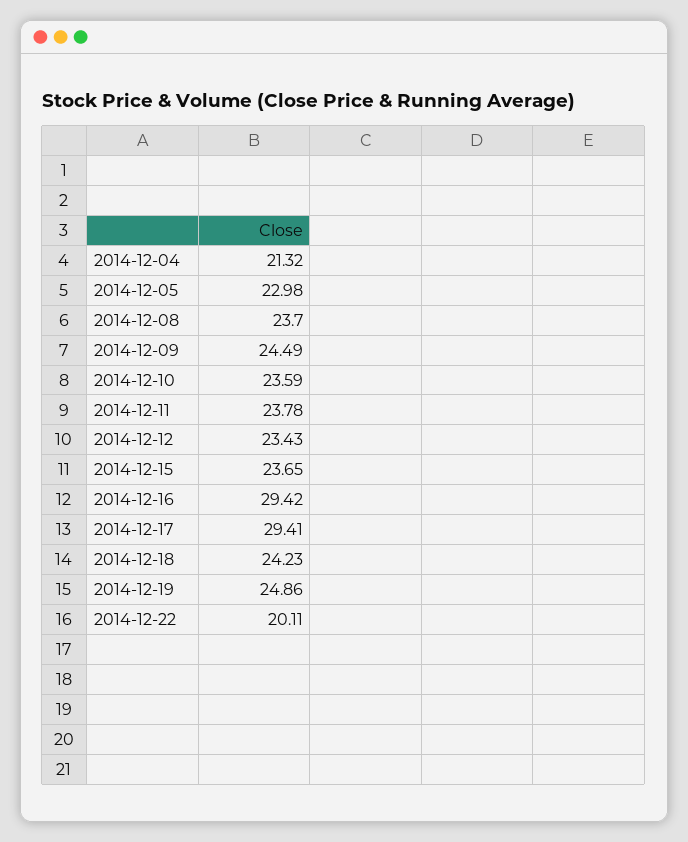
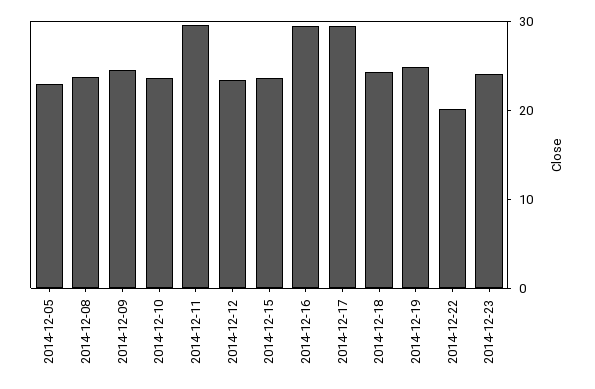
2014-12-04: 21.32 -> none
2014-12-11: 23.78 -> 30
2014-12-23: none -> 24

